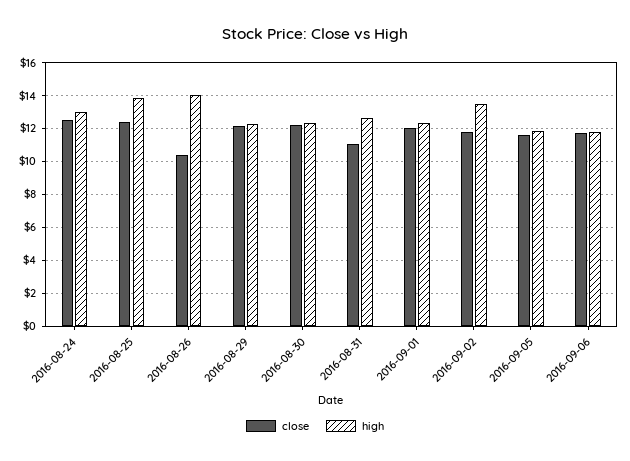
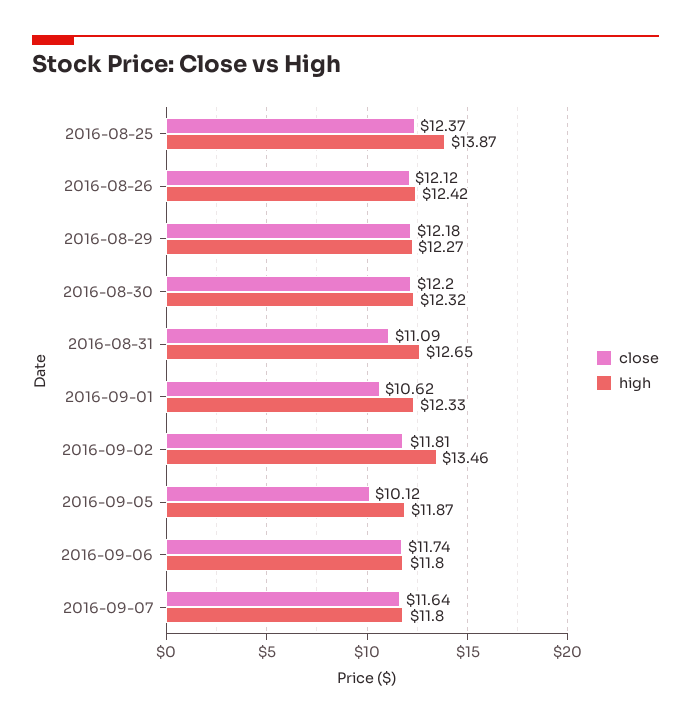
close, 2016-08-24: 12.5 -> none
high, 2016-08-24: 13 -> none
close, 2016-08-26: 10.5 -> 12.12
high, 2016-08-26: 14 -> 12.42
close, 2016-09-01: 12 -> 10.62
close, 2016-09-05: 11.5 -> 10.12
close, 2016-09-07: none -> 11.64
high, 2016-09-07: none -> 11.8

